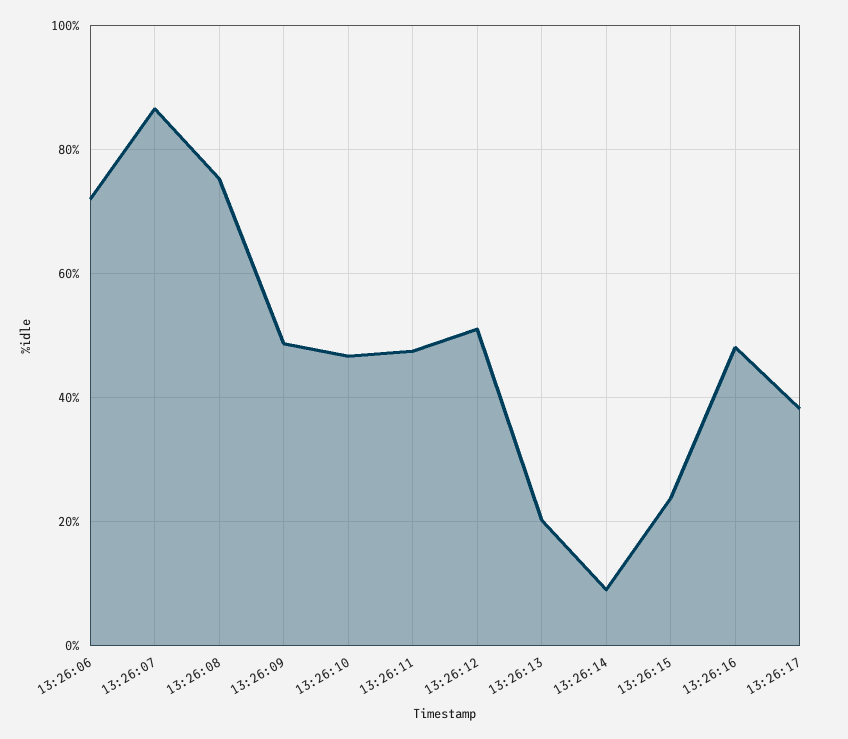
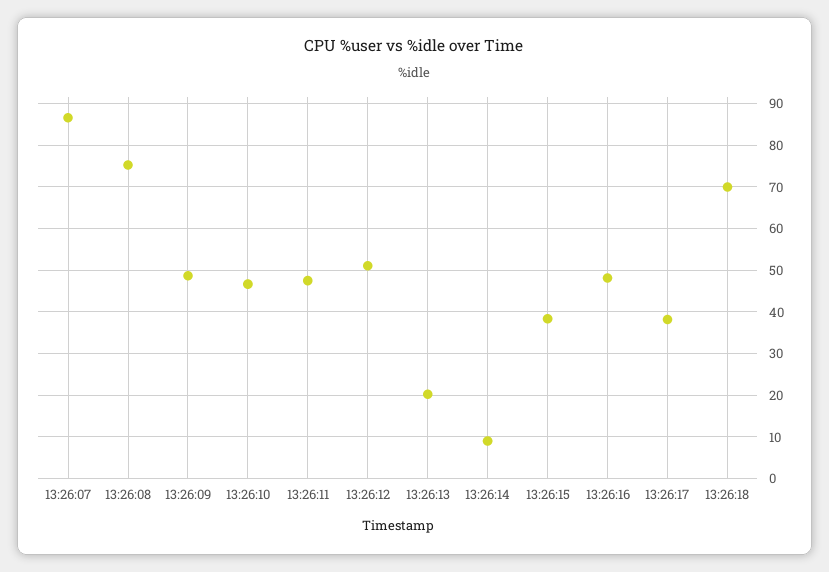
13:26:06: 72 -> none
13:26:15: 24 -> 38
13:26:18: none -> 70

